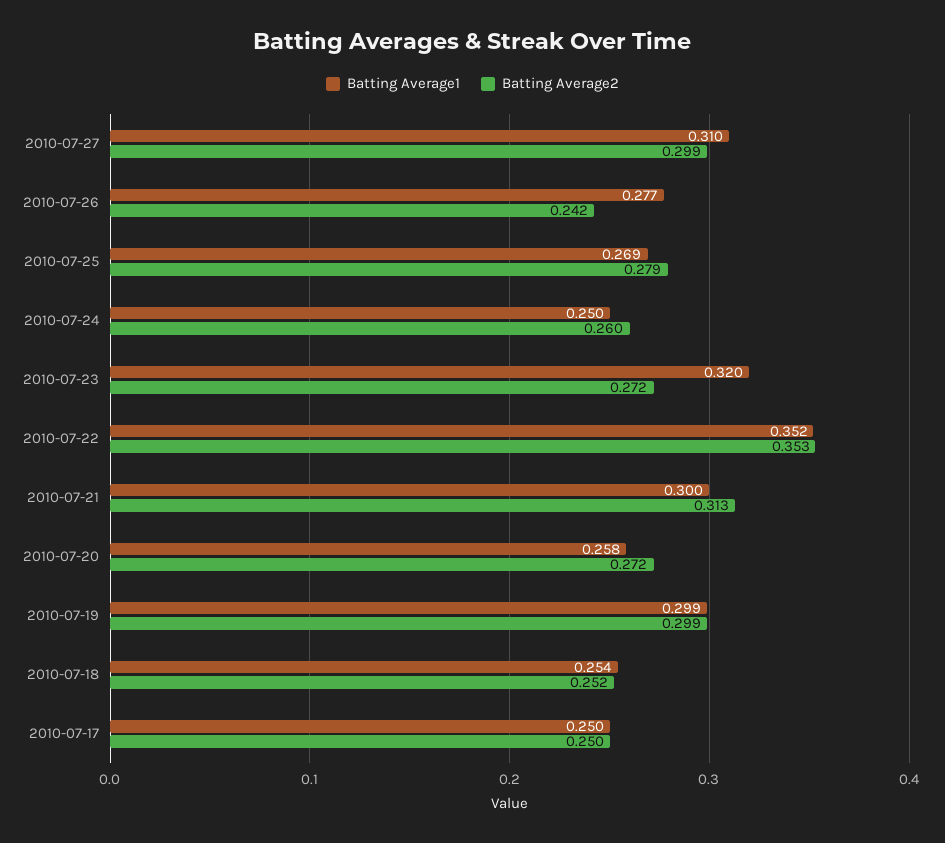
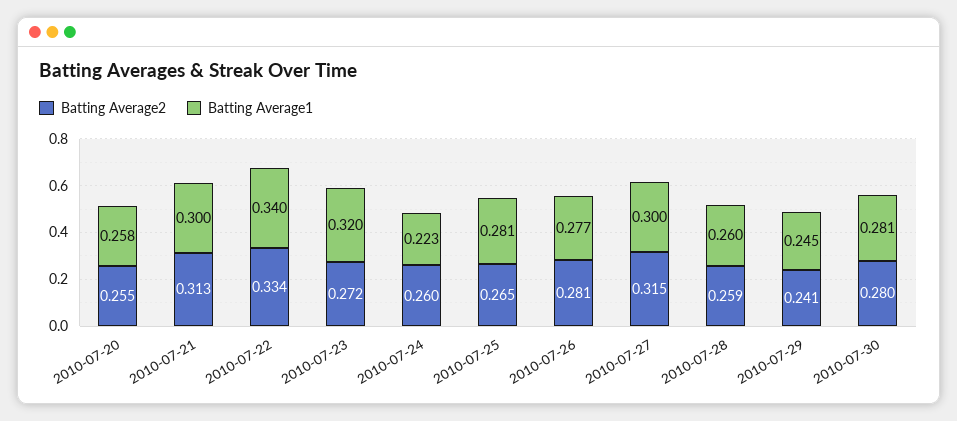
Batting Average1, 2010-07-27: 0.31 -> 0.3
Batting Average2, 2010-07-27: 0.299 -> 0.315
Batting Average2, 2010-07-26: 0.242 -> 0.281
Batting Average1, 2010-07-25: 0.269 -> 0.281
Batting Average2, 2010-07-25: 0.279 -> 0.265
Batting Average1, 2010-07-24: 0.25 -> 0.223
Batting Average1, 2010-07-22: 0.352 -> 0.34
Batting Average2, 2010-07-22: 0.353 -> 0.334
Batting Average2, 2010-07-20: 0.272 -> 0.255
Batting Average1, 2010-07-19: 0.299 -> none
Batting Average2, 2010-07-19: 0.299 -> none
Batting Average1, 2010-07-18: 0.254 -> none
Batting Average2, 2010-07-18: 0.252 -> none
Batting Average1, 2010-07-17: 0.25 -> none
Batting Average2, 2010-07-17: 0.25 -> none
Batting Average2, 2010-07-28: none -> 0.259
Batting Average1, 2010-07-28: none -> 0.26
Batting Average2, 2010-07-29: none -> 0.241
Batting Average1, 2010-07-29: none -> 0.245
Batting Average2, 2010-07-30: none -> 0.28
Batting Average1, 2010-07-30: none -> 0.281

